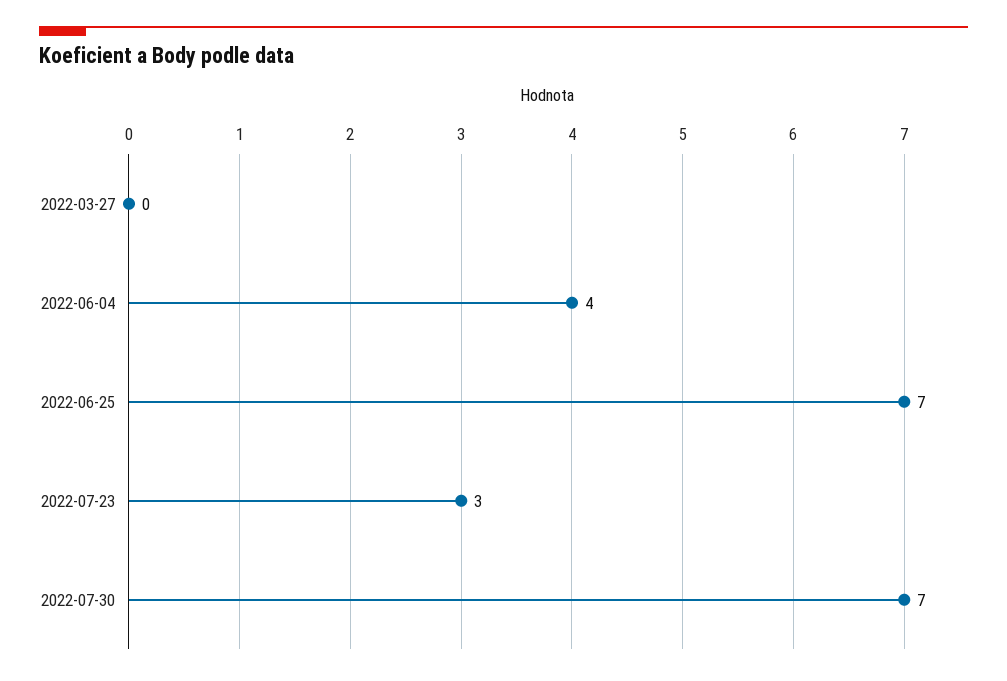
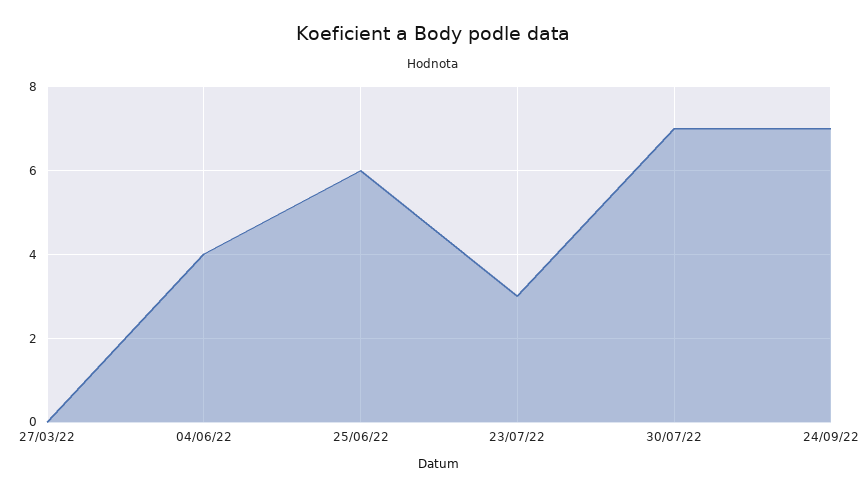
2022-06-25: 7 -> 6
24/09/22: none -> 7

